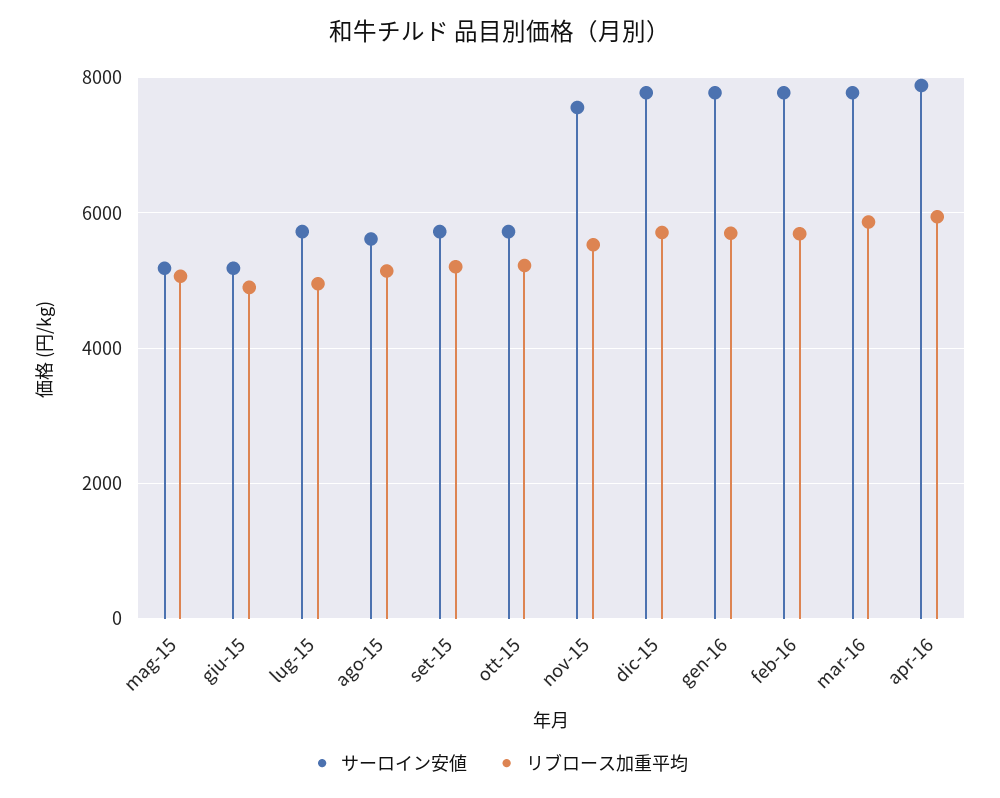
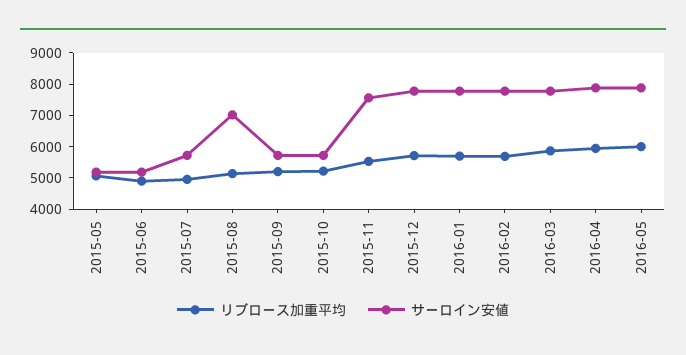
サーロイン安値, ago-15: 5600 -> 7000
リブロース加重平均, 2016-05: none -> 6000
サーロイン安値, 2016-05: none -> 8000

